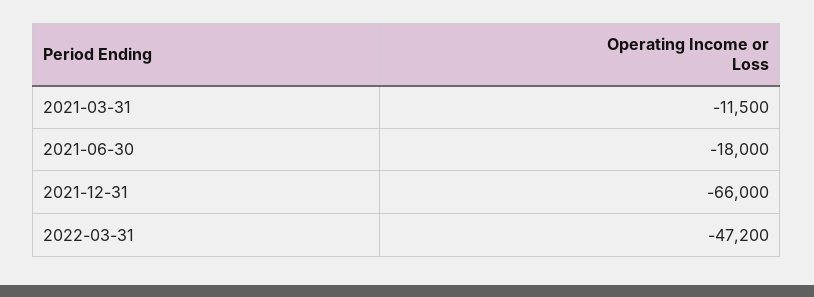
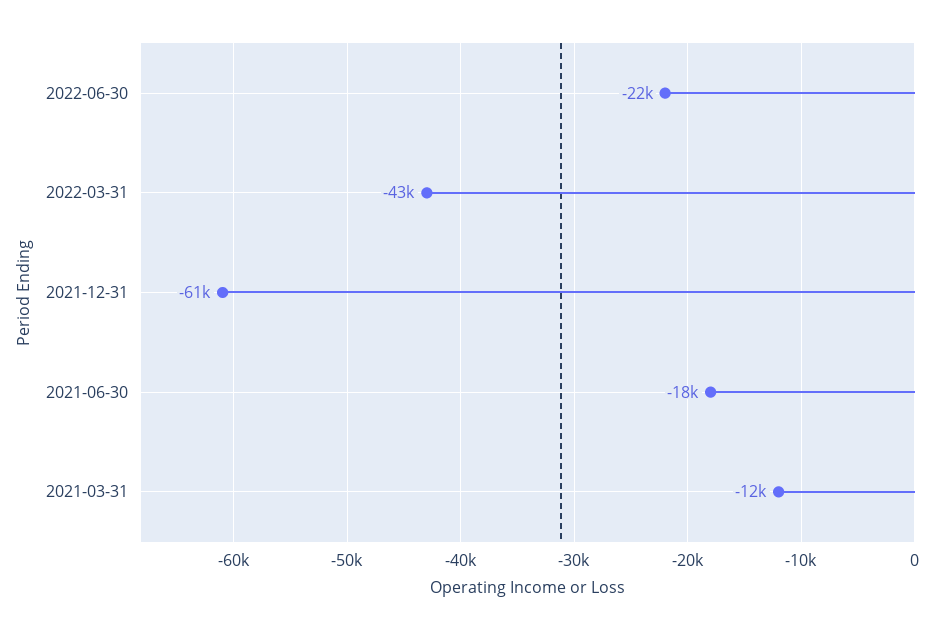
2021-12-31: -66000 -> -61000
2022-03-31: -47200 -> -43000
2022-06-30: none -> -22000

